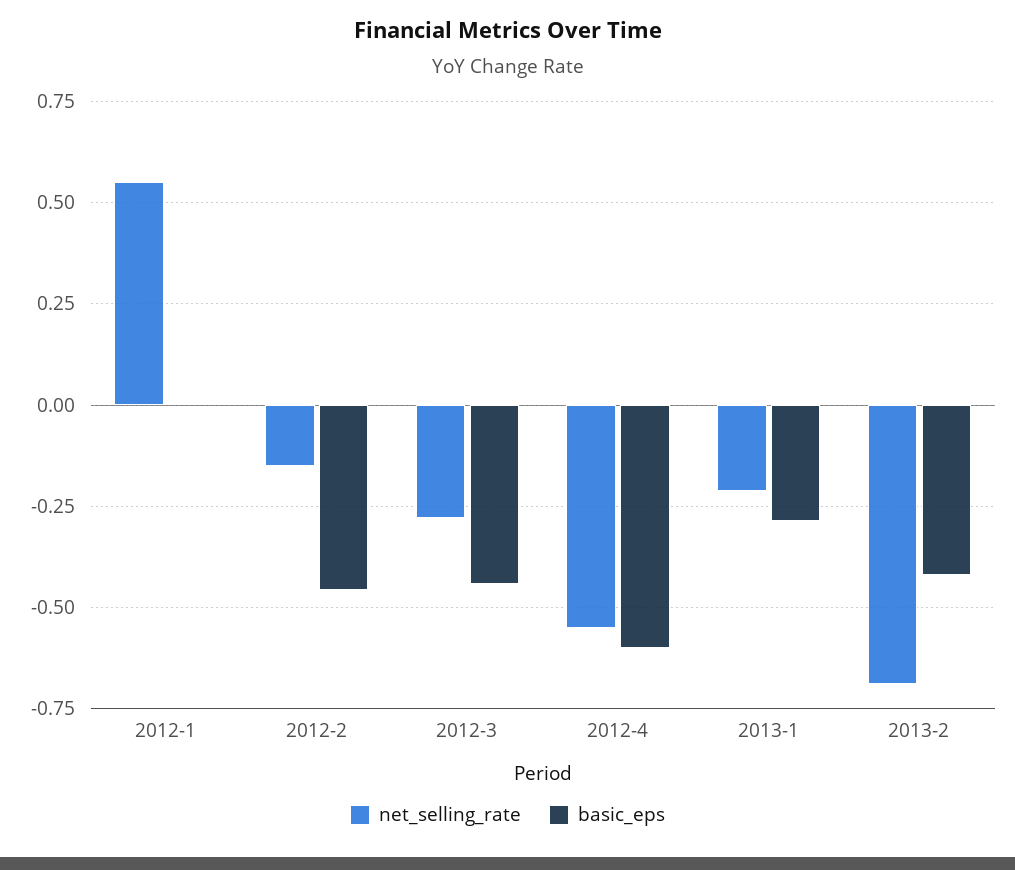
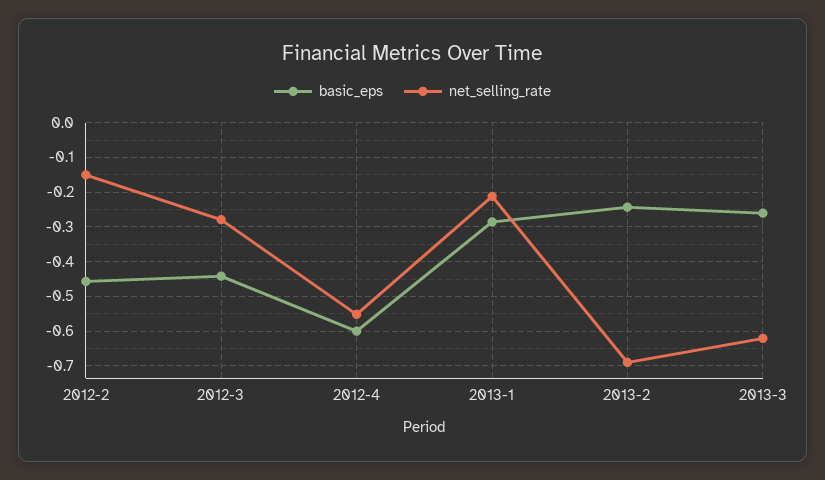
net_selling_rate, 2012-1: 0.55 -> none
basic_eps, 2012-1: 0 -> none
basic_eps, 2013-2: -0.425 -> -0.24
basic_eps, 2013-3: none -> -0.26
net_selling_rate, 2013-3: none -> -0.62

